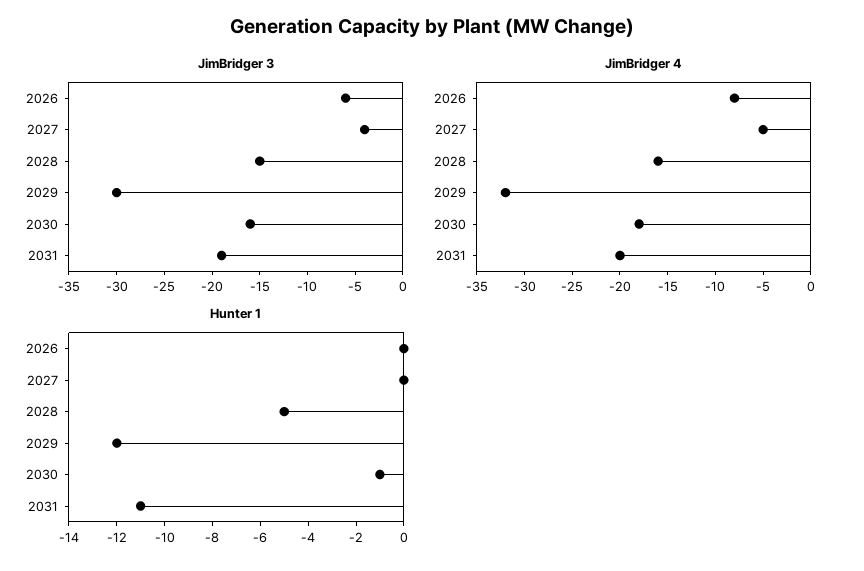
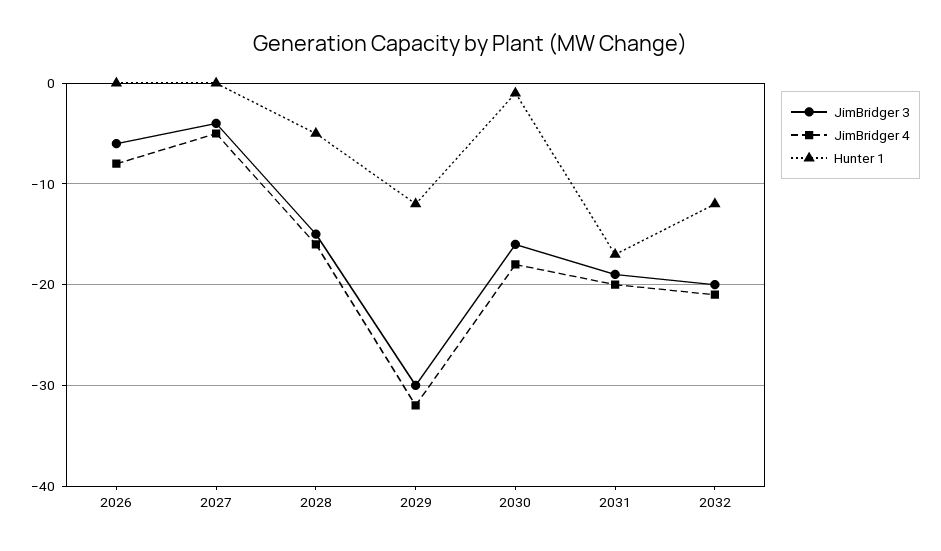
Hunter 1, 2031: -11 -> -17
JimBridger 3, 2032: none -> -20
JimBridger 4, 2032: none -> -21
Hunter 1, 2032: none -> -12

